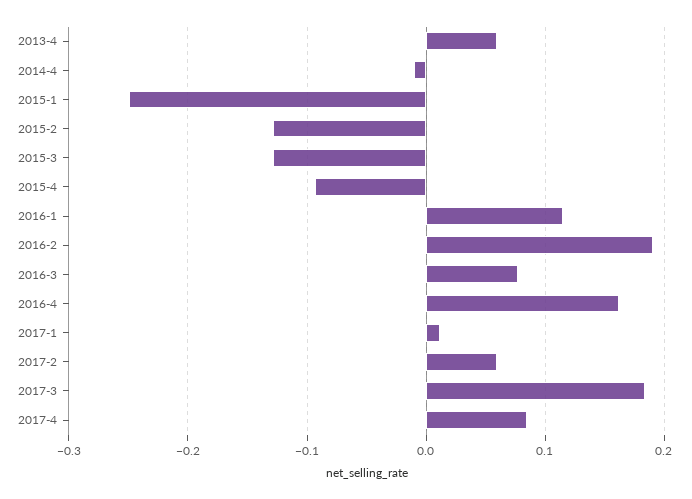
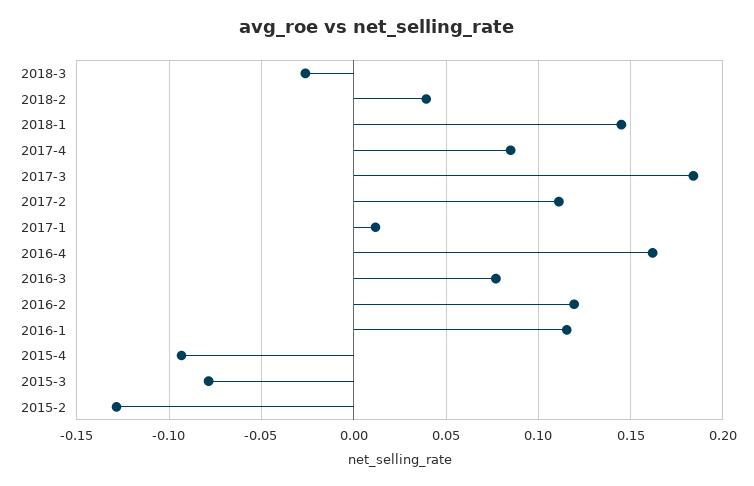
2013-4: 0.06 -> none
2014-4: -0.01 -> none
2015-1: -0.25 -> none
2015-3: -0.13 -> -0.08
2016-2: 0.19 -> 0.12
2017-2: 0.06 -> 0.11
2018-3: none -> -0.025
2018-2: none -> 0.04
2018-1: none -> 0.145

